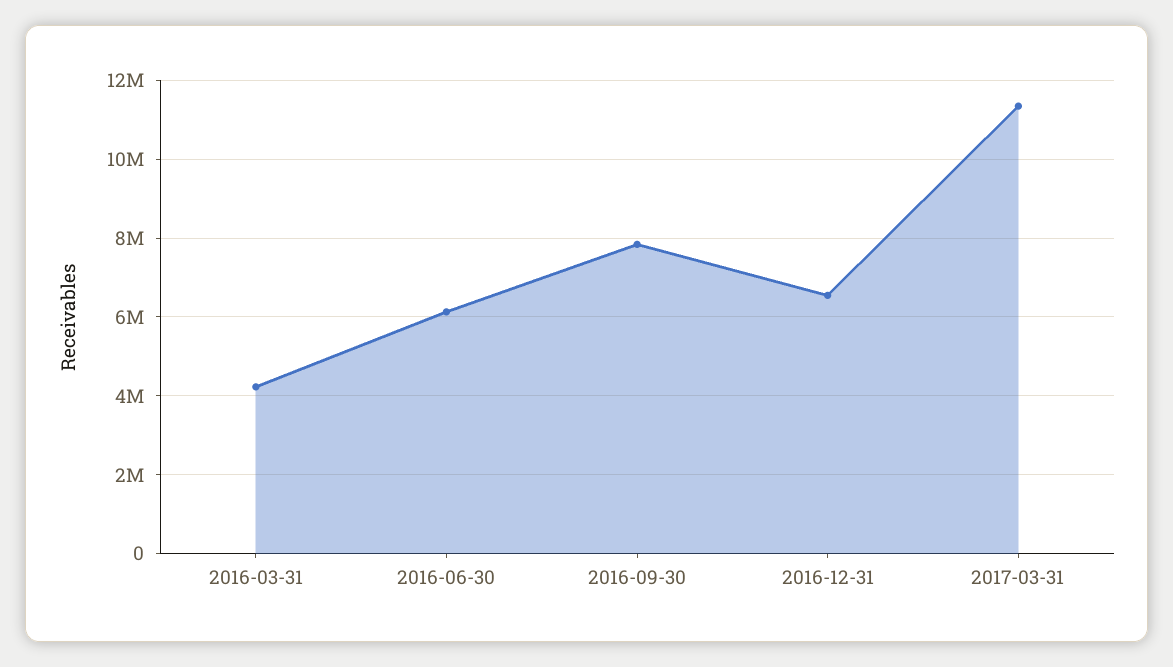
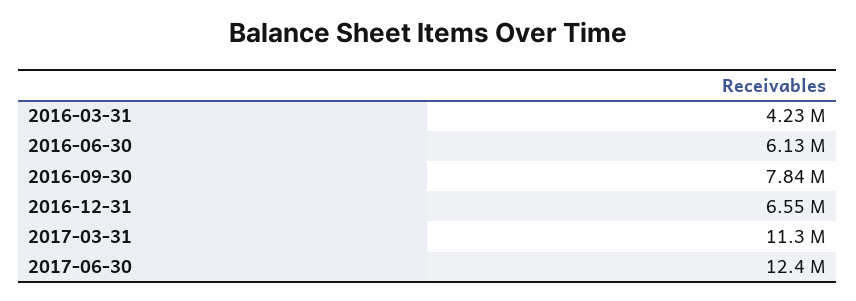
2017-06-30: none -> 12400000

